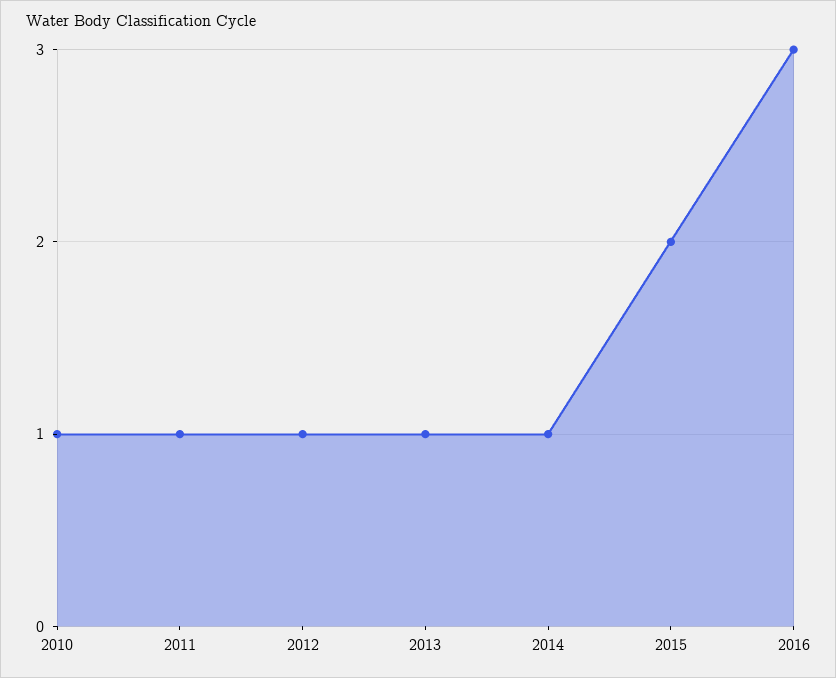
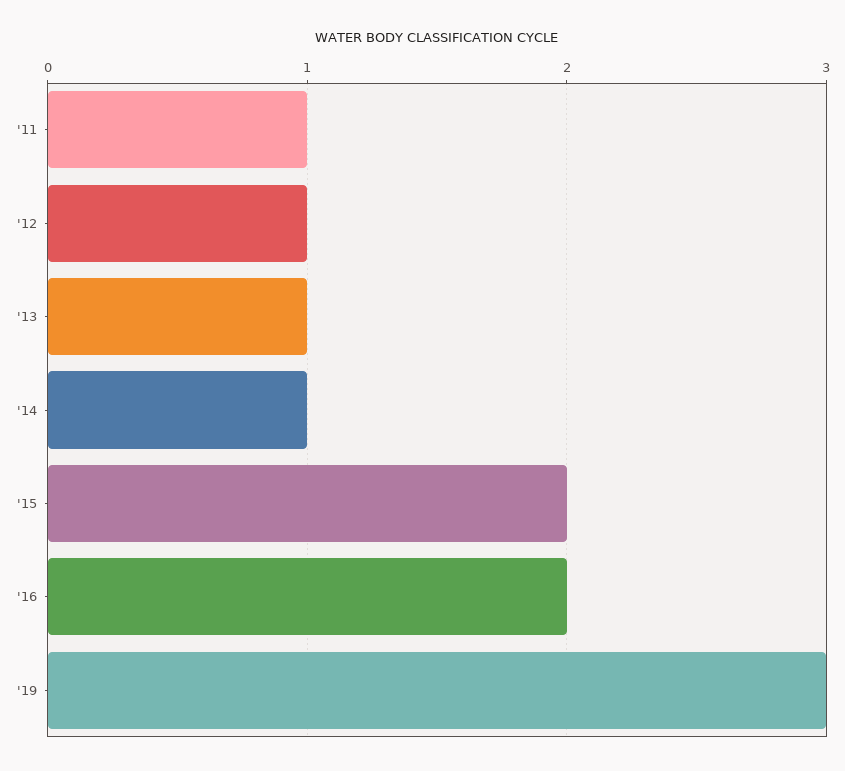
2010: 1 -> none
2016: 3 -> 2
'19: none -> 3

